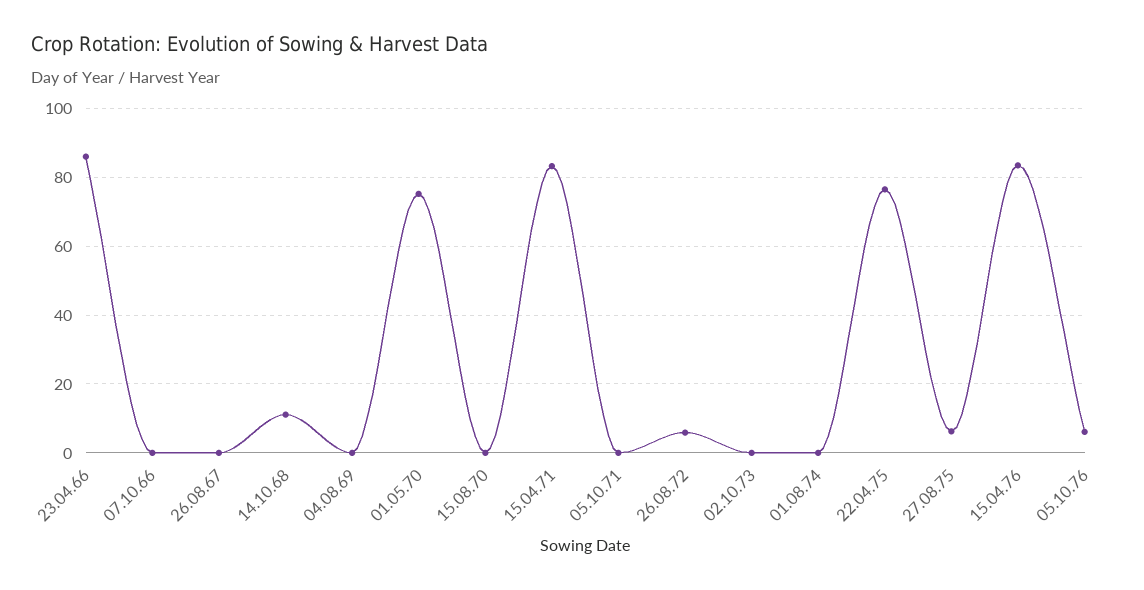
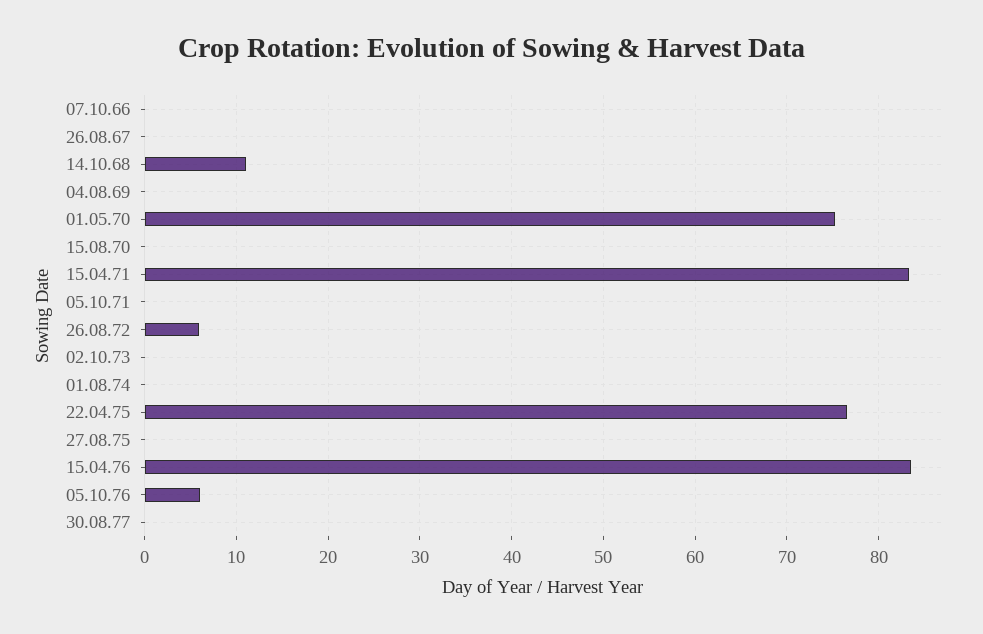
23.04.66: 86 -> none
27.08.75: 6 -> 0
30.08.77: none -> 0

